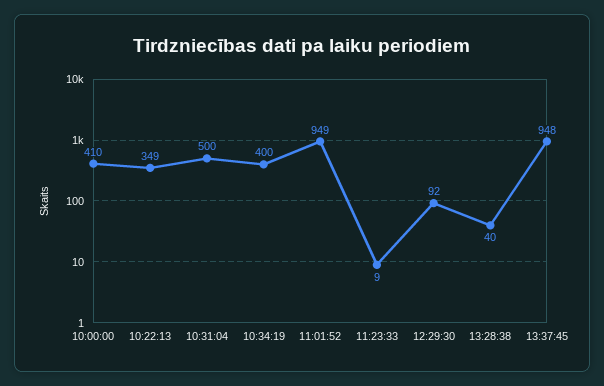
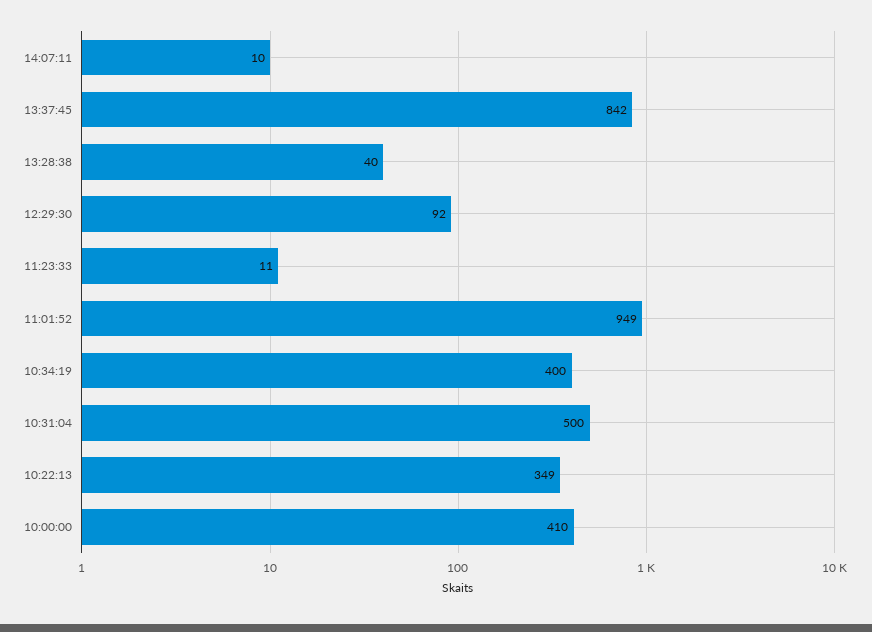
11:23:33: 9 -> 11
13:37:45: 948 -> 842
14:07:11: none -> 10

